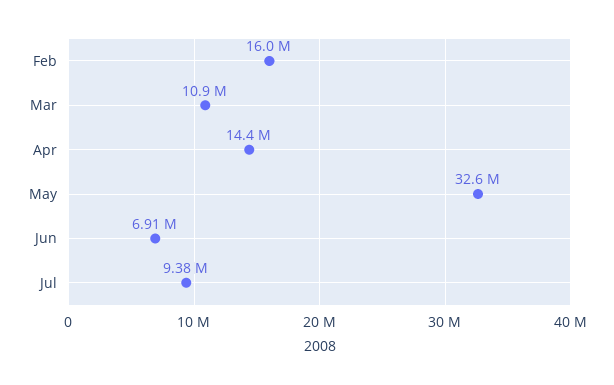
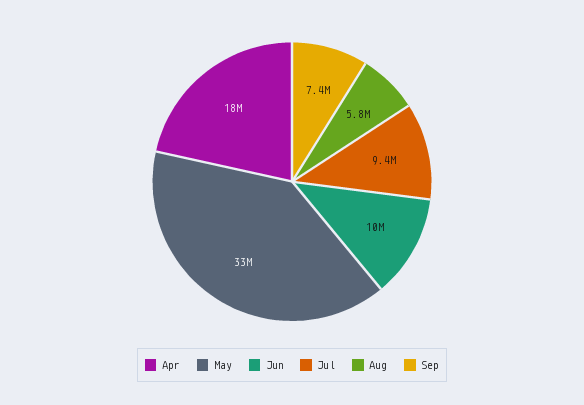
Feb: 16000000 -> none
Mar: 10900000 -> none
Apr: 14400000 -> 18000000
Jun: 6910000 -> 10000000
Aug: none -> 5800000
Sep: none -> 7400000

